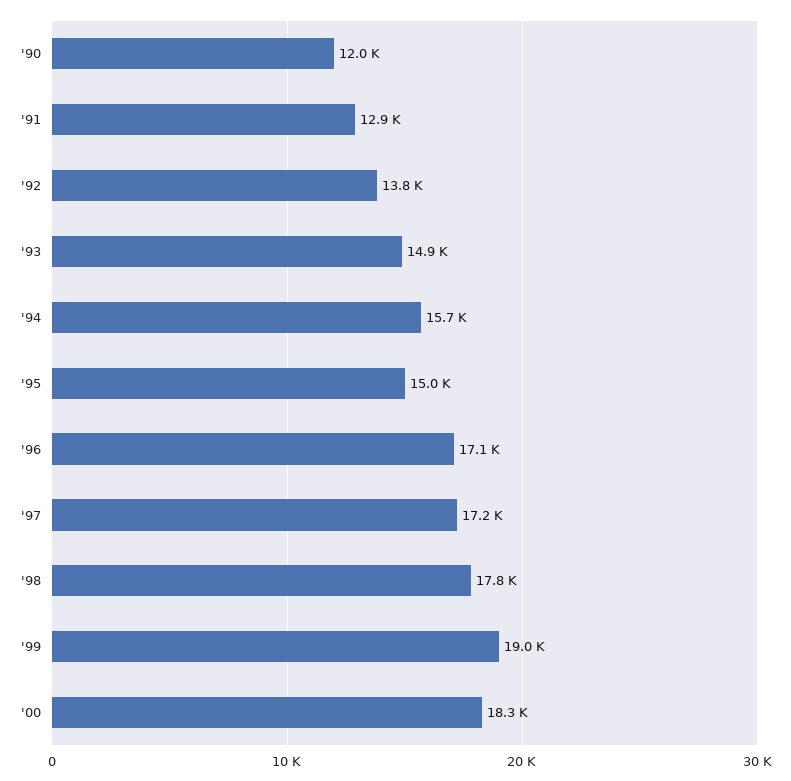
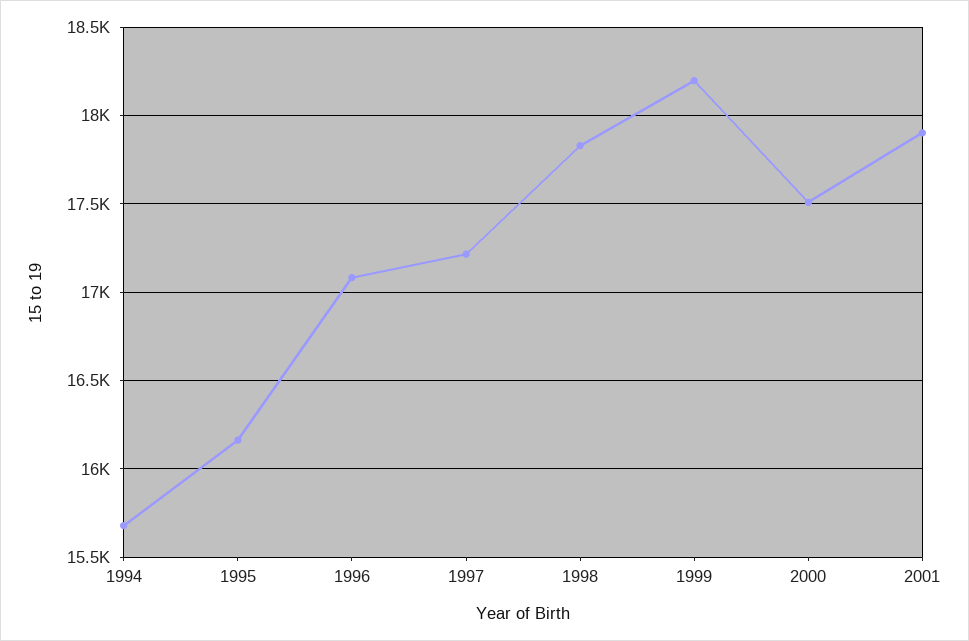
'90: 12000 -> none
'91: 12900 -> none
'92: 13800 -> none
'93: 14900 -> none
'95: 15000 -> 16150
'99: 19000 -> 18200
'00: 18300 -> 17500
2001: none -> 17900

